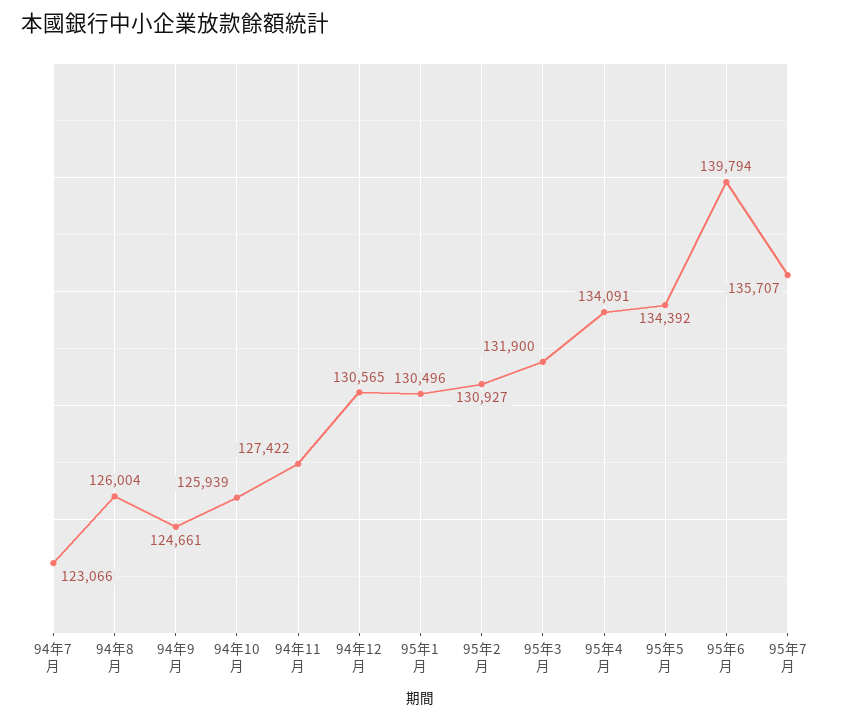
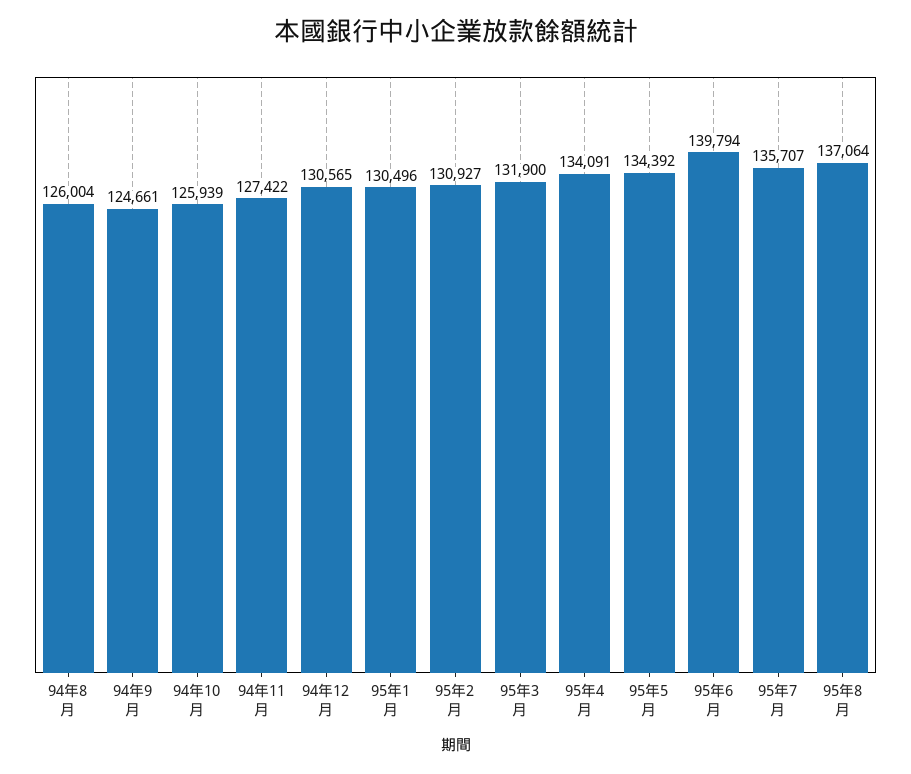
94年7月: 123066 -> none
95年8月: none -> 137064

